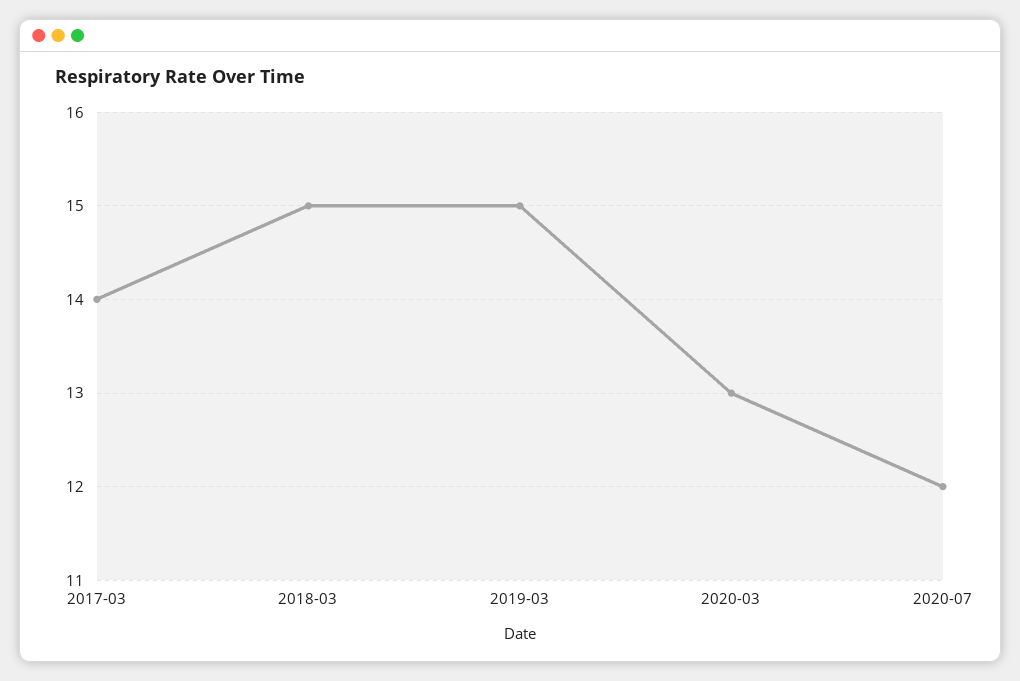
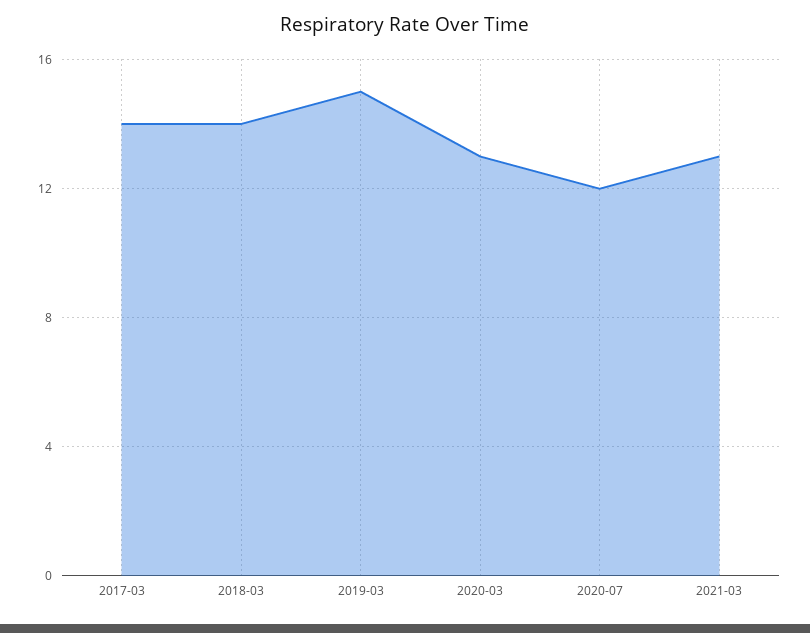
2018-03: 15 -> 14
2021-03: none -> 13

